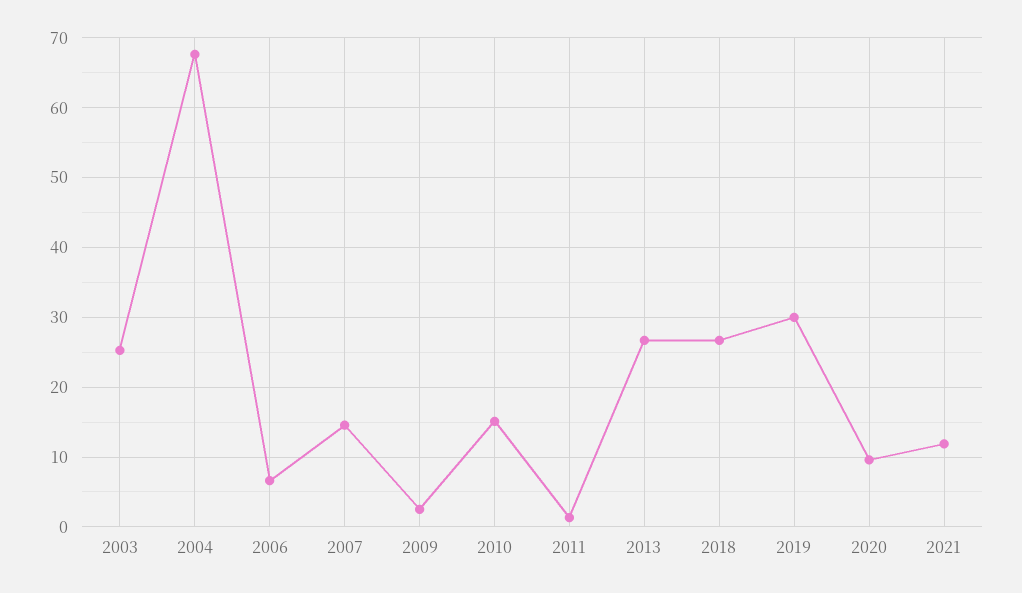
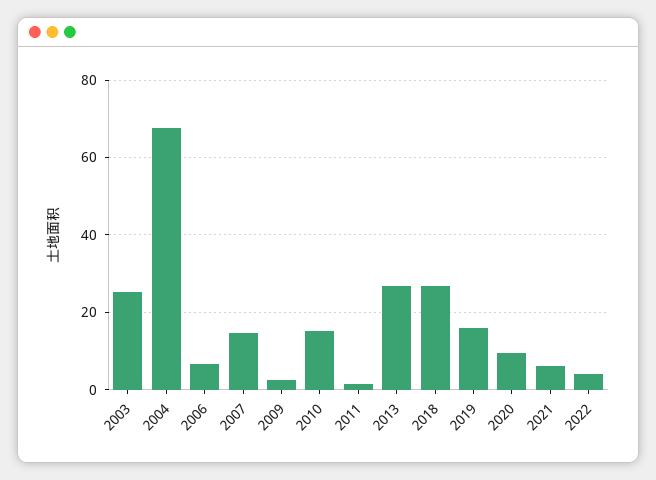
2019: 30 -> 16
2021: 12 -> 6
2022: none -> 4

